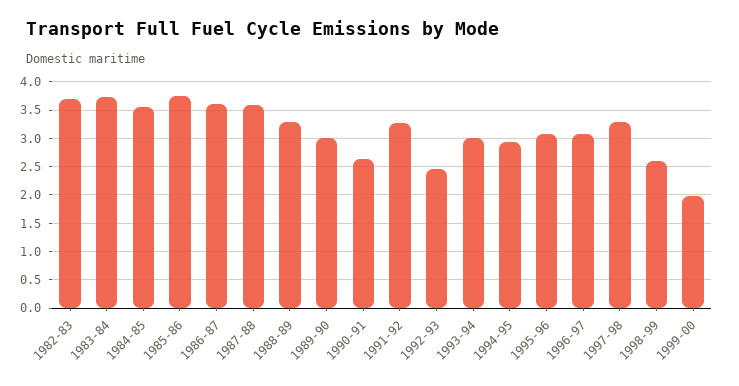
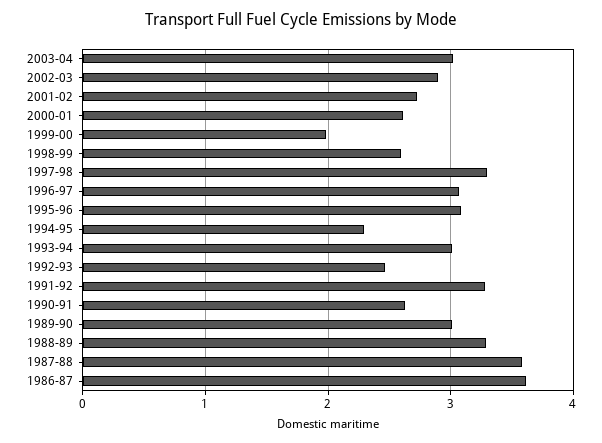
1982-83: 3.75 -> none
1983-84: 3.75 -> none
1984-85: 3.5 -> none
1985-86: 3.75 -> none
1994-95: 3 -> 2.3
2003-04: none -> 3
2002-03: none -> 2.9
2001-02: none -> 2.7
2000-01: none -> 2.6

